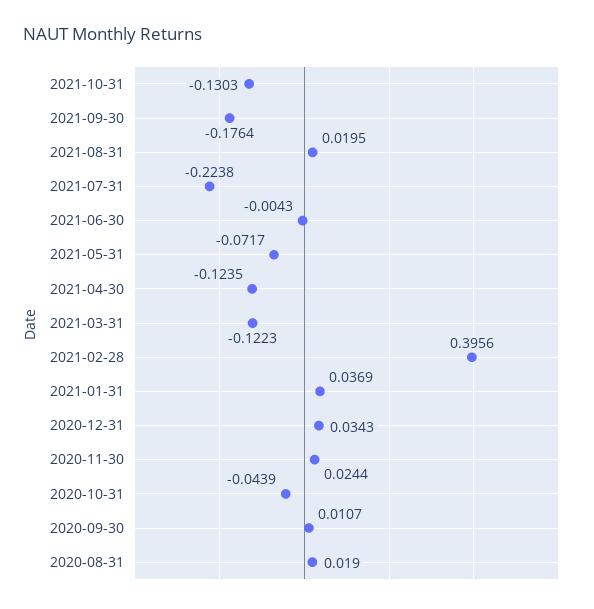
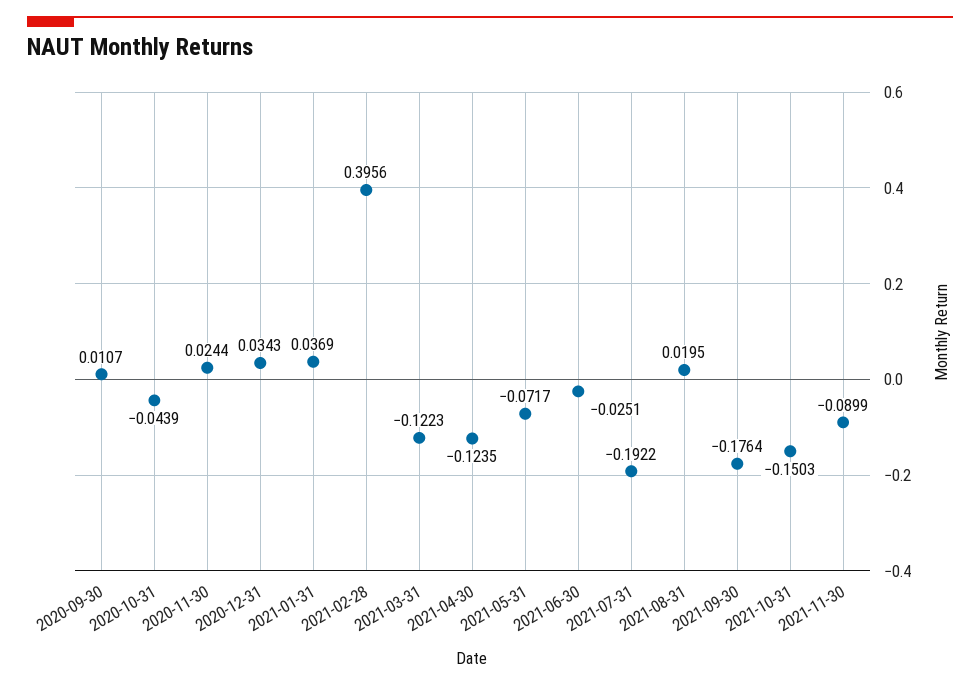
2021-10-31: -0.1303 -> -0.1503
2021-07-31: -0.2238 -> -0.1922
2021-06-30: -0.0043 -> -0.0251
2020-08-31: 0.019 -> none
2021-11-30: none -> -0.0899

